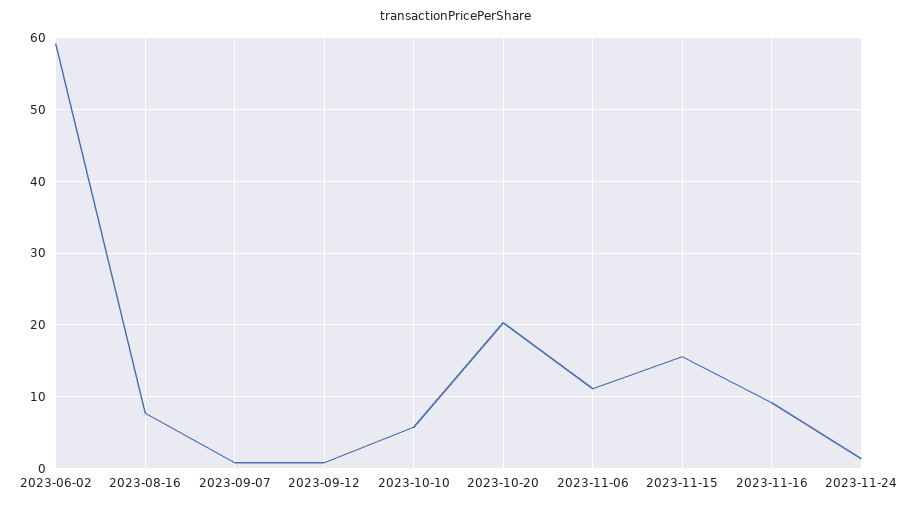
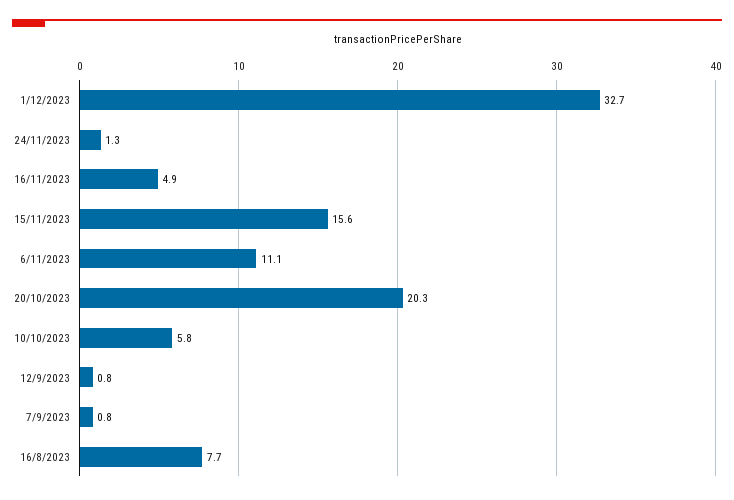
2023-06-02: 59 -> none
2023-11-16: 9 -> 4.9
1/12/2023: none -> 32.7

